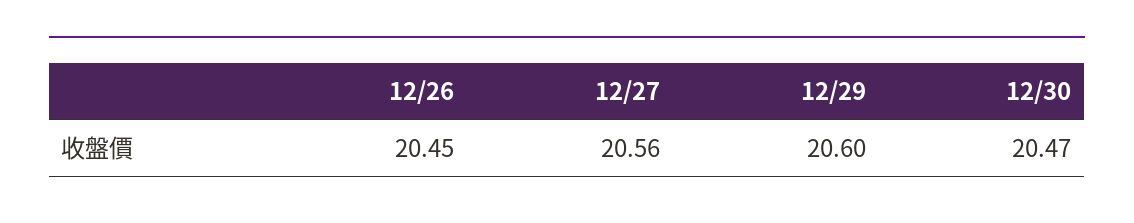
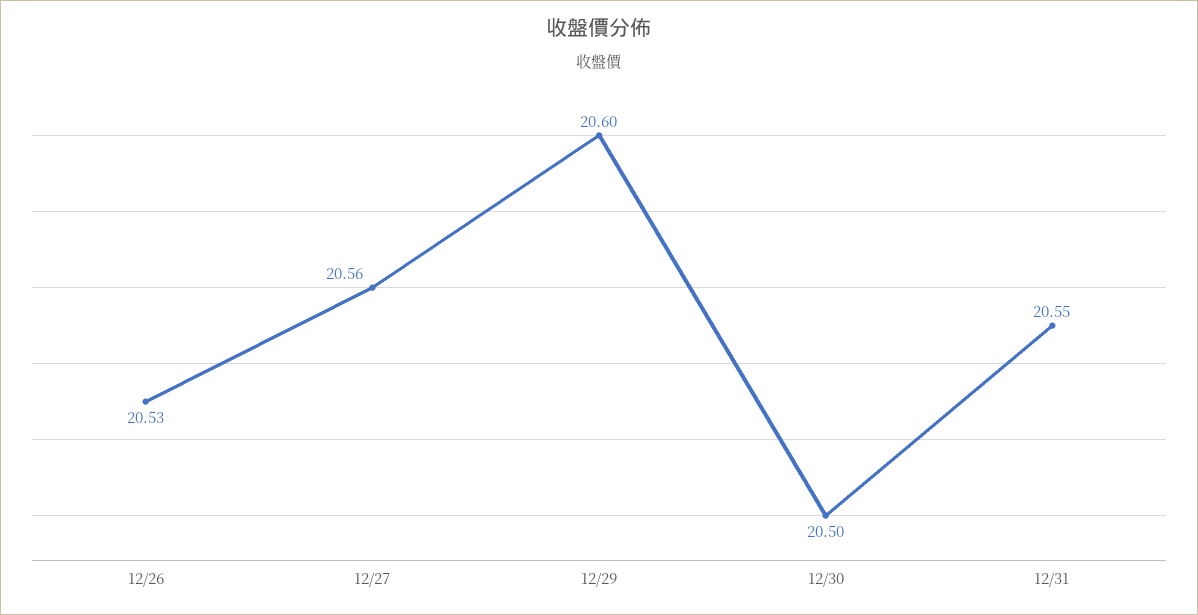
12/26: 20.45 -> 20.53
12/30: 20.47 -> 20.5
12/31: none -> 20.55

